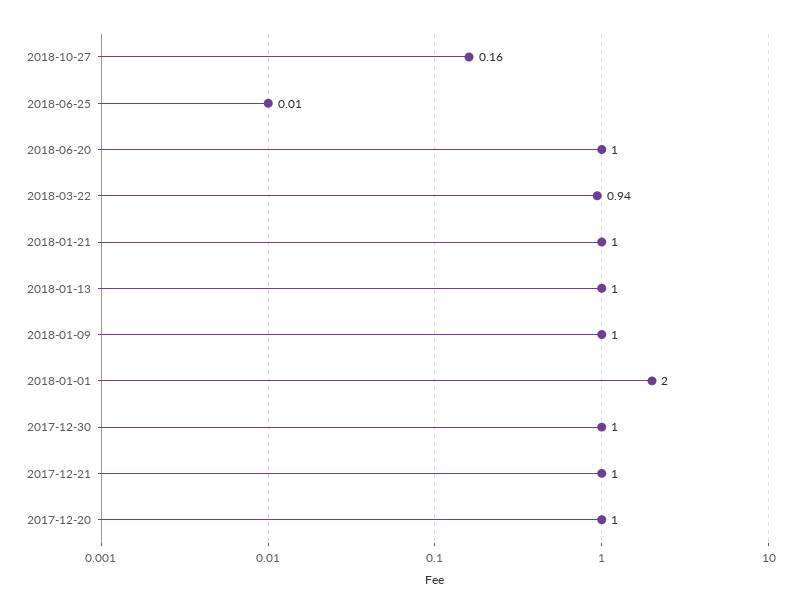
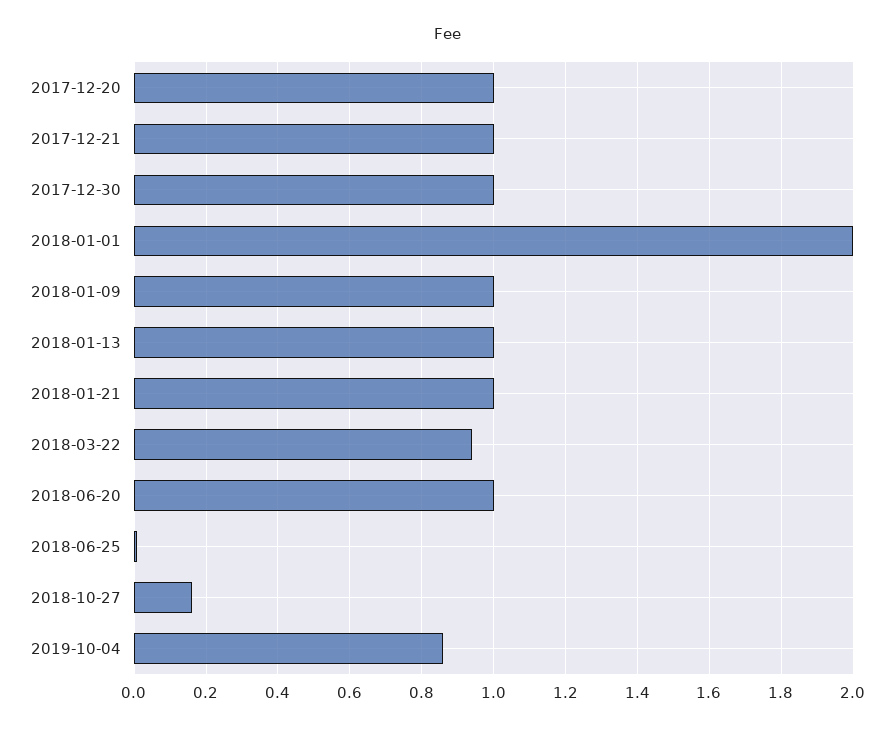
2019-10-04: none -> 0.86

